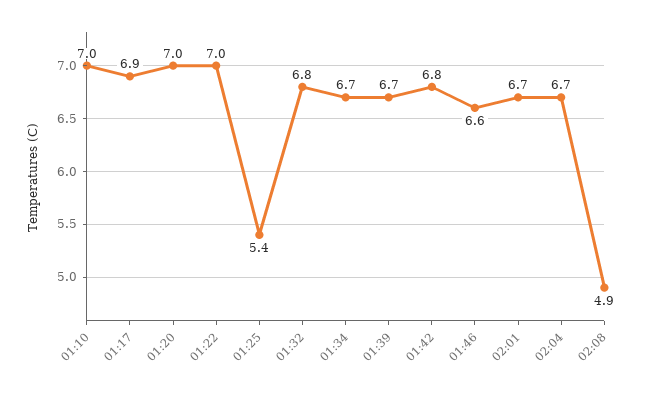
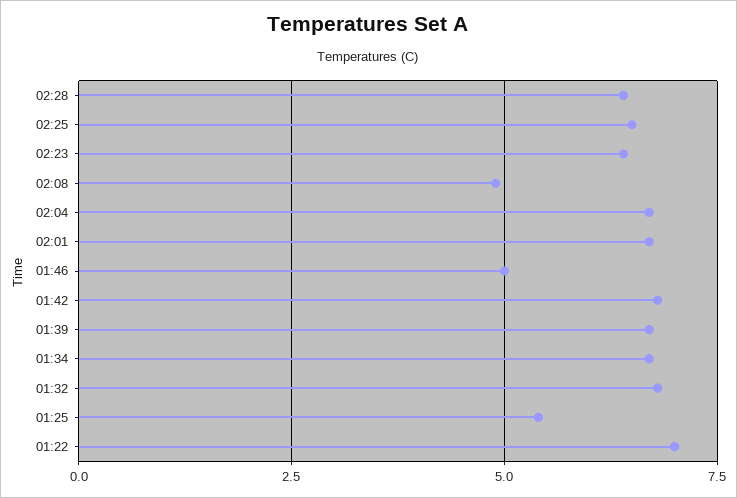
01:10: 7 -> none
01:17: 6.9 -> none
01:20: 7 -> none
01:46: 6.6 -> 5
02:28: none -> 6.5
02:25: none -> 6.5
02:23: none -> 6.5

